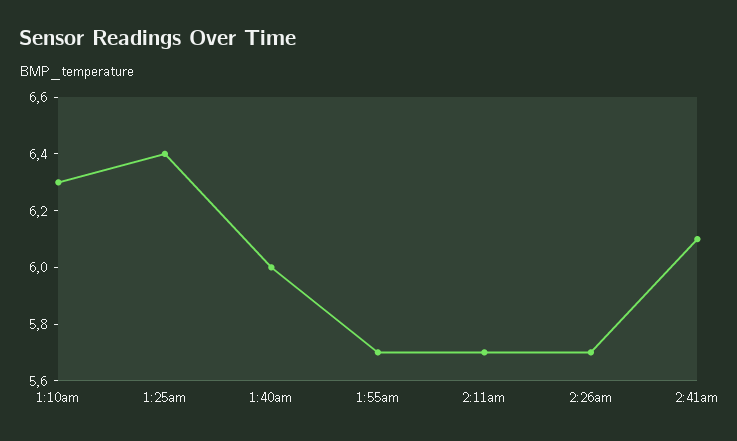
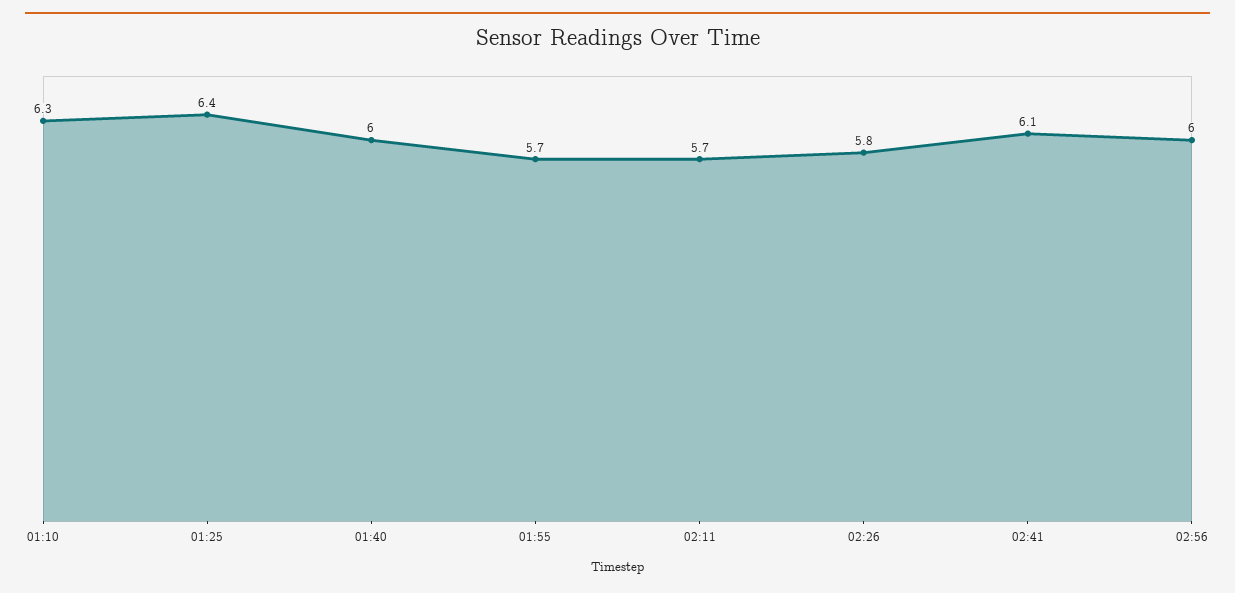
2:26am: 5.7 -> 5.8
02:56: none -> 6

